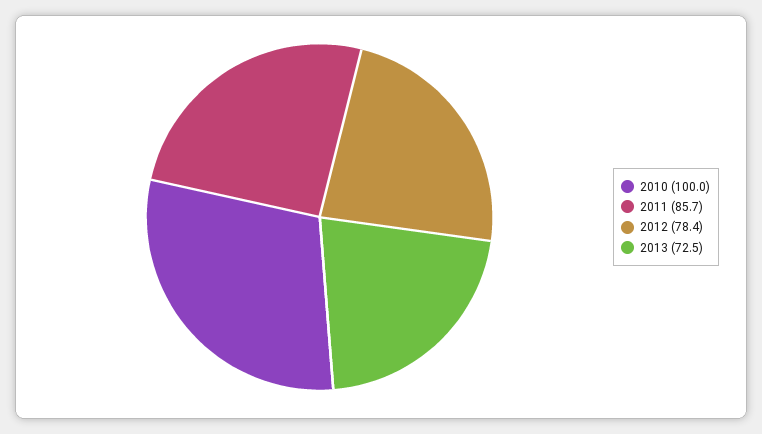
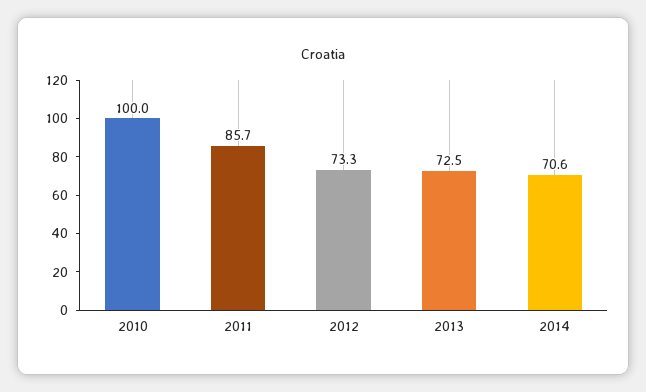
2012: 78.4 -> 73.3
2014: none -> 70.6

